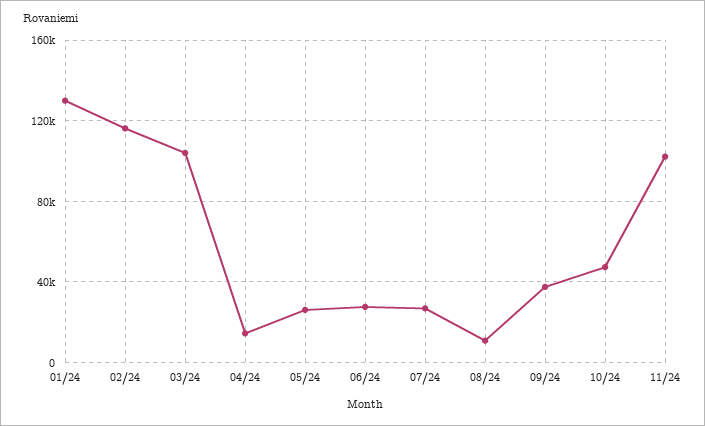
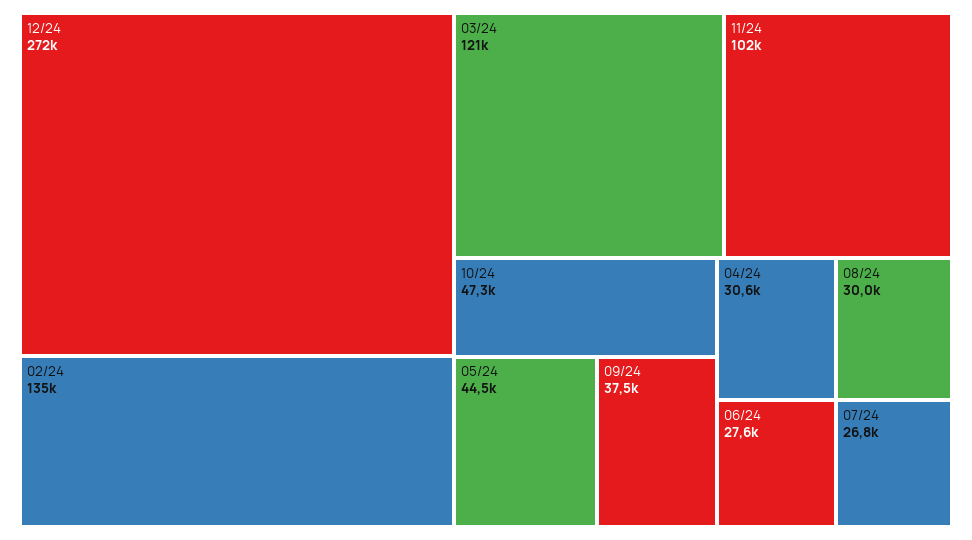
01/24: 130000 -> none
02/24: 115000 -> 135000
03/24: 105000 -> 121000
04/24: 15000 -> 30600
05/24: 25000 -> 44500
08/24: 10000 -> 30000
12/24: none -> 272000

